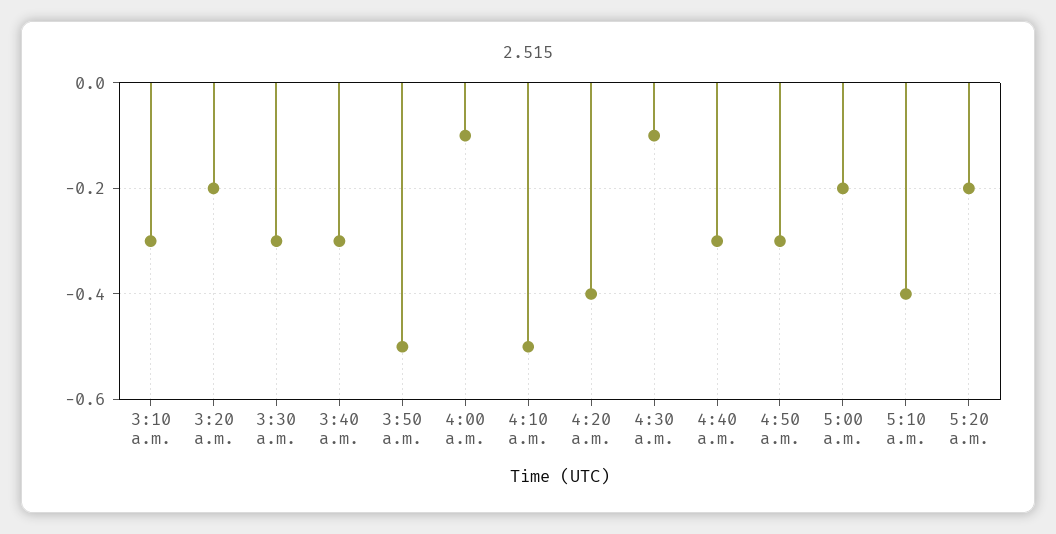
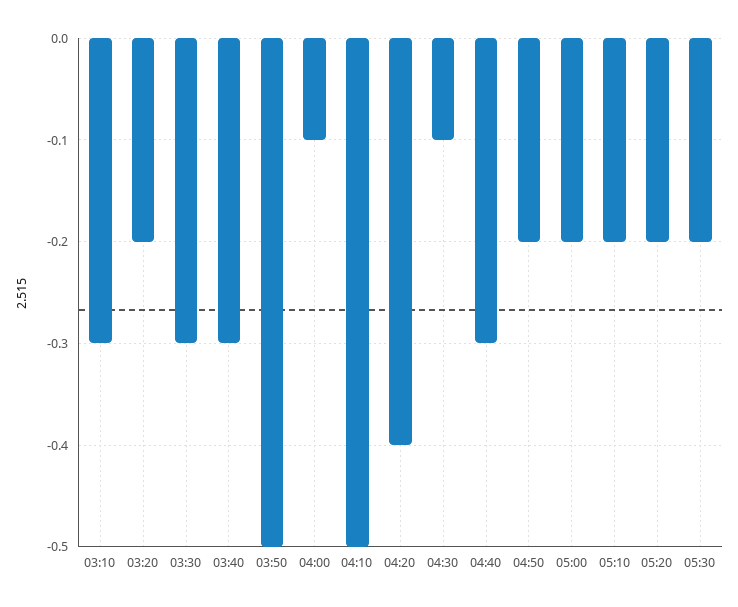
4:50 a.m.: -0.3 -> -0.2
5:10 a.m.: -0.4 -> -0.2
05:30: none -> -0.2

